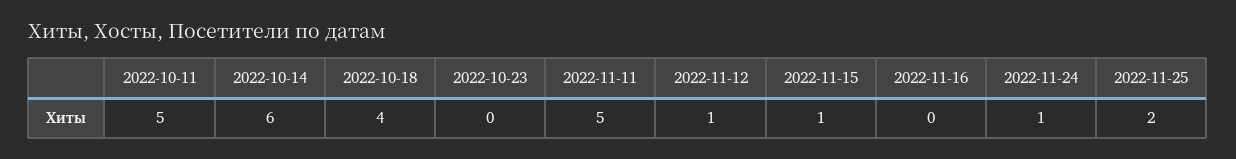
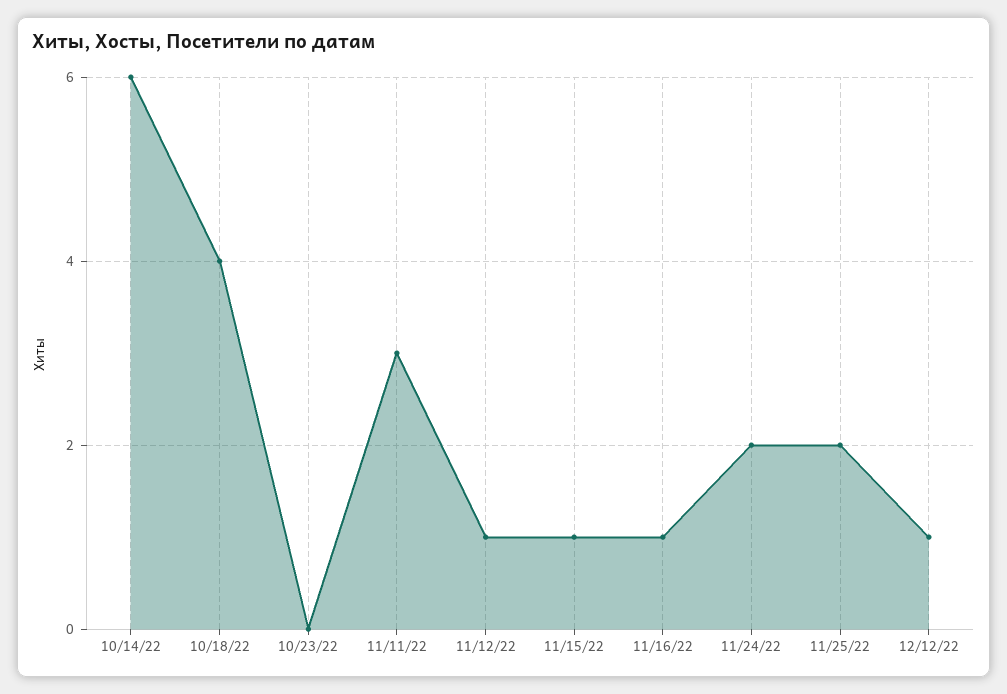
2022-10-11: 5 -> none
2022-11-11: 5 -> 3
2022-11-16: 0 -> 1
2022-11-24: 1 -> 2
12/12/22: none -> 1

